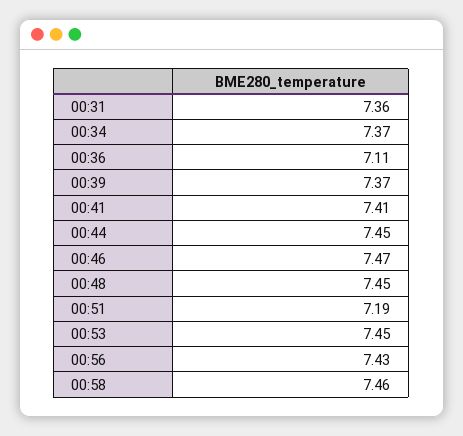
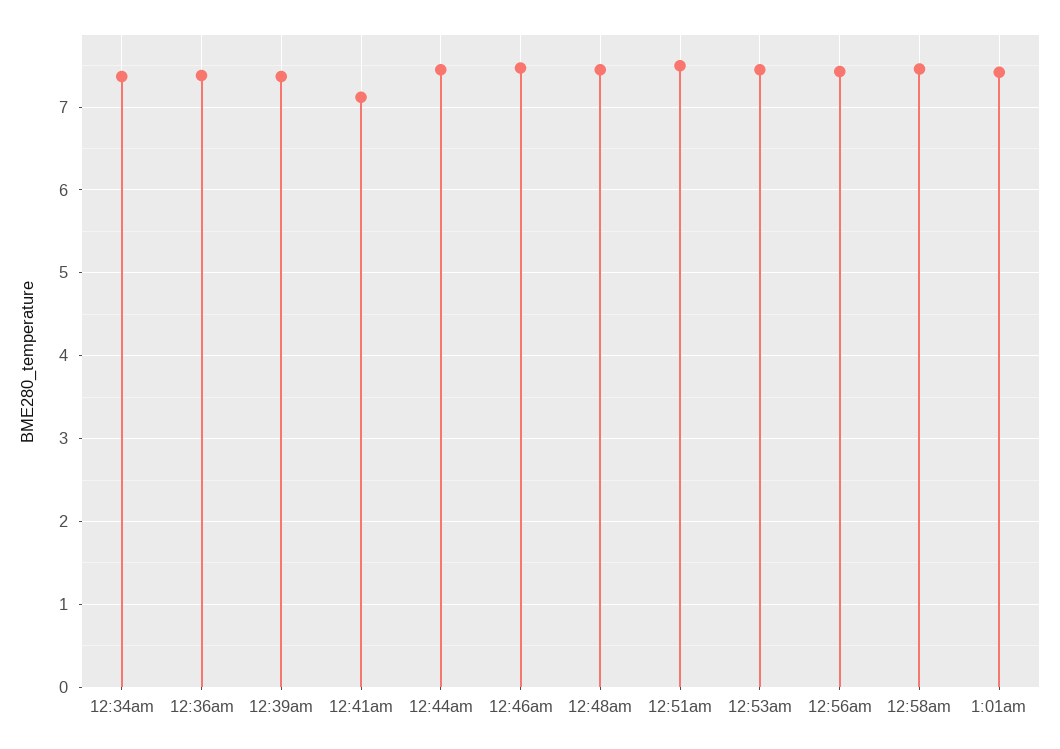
00:31: 7.36 -> none
00:36: 7.11 -> 7.4
00:41: 7.41 -> 7.1
00:51: 7.19 -> 7.5
1:01am: none -> 7.4

